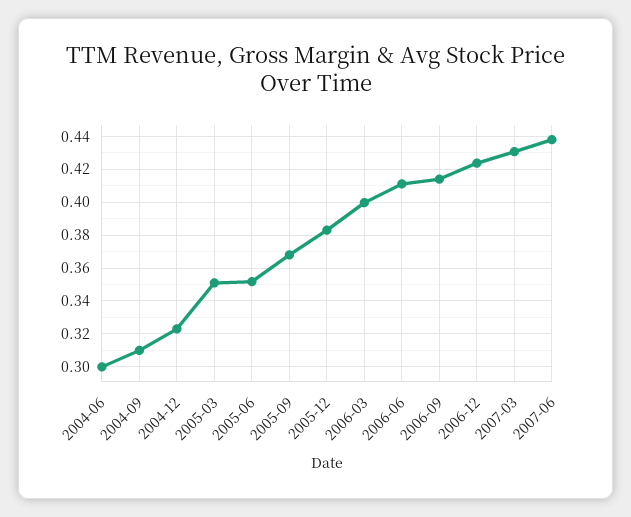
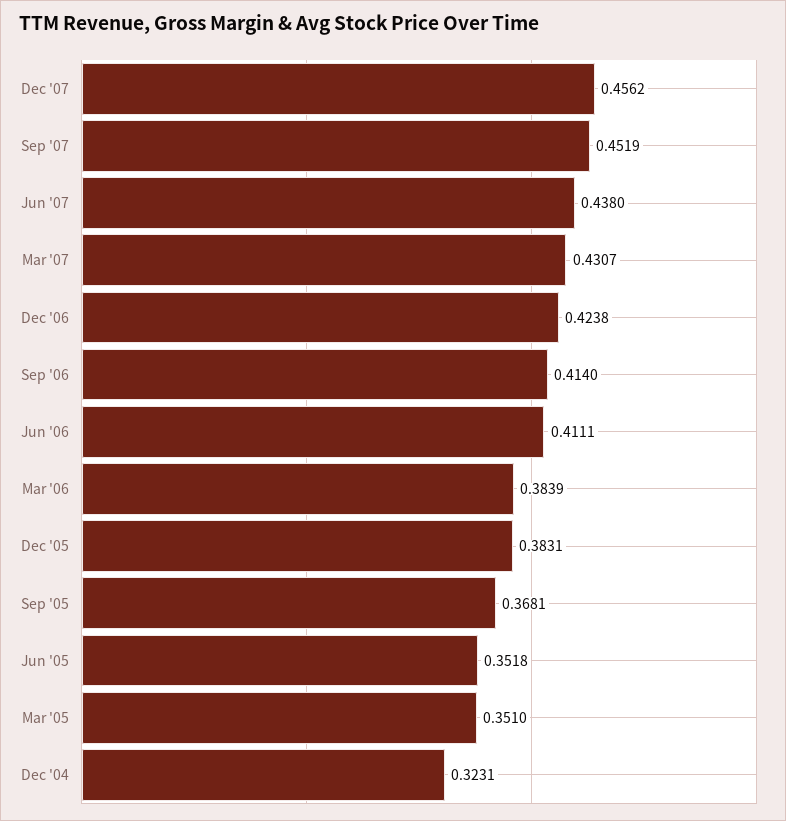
2004-06: 0.3 -> none
2004-09: 0.31 -> none
2006-03: 0.4 -> 0.3839
Dec '07: none -> 0.4562
Sep '07: none -> 0.4519

